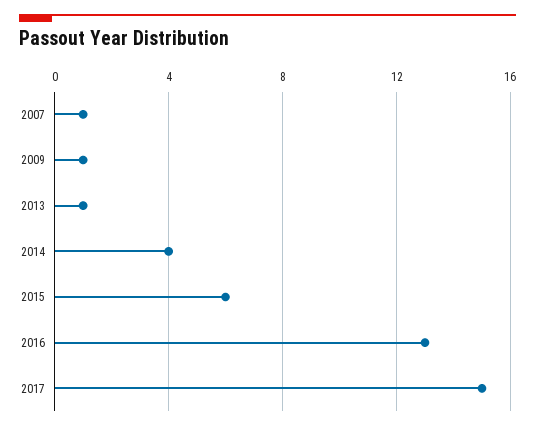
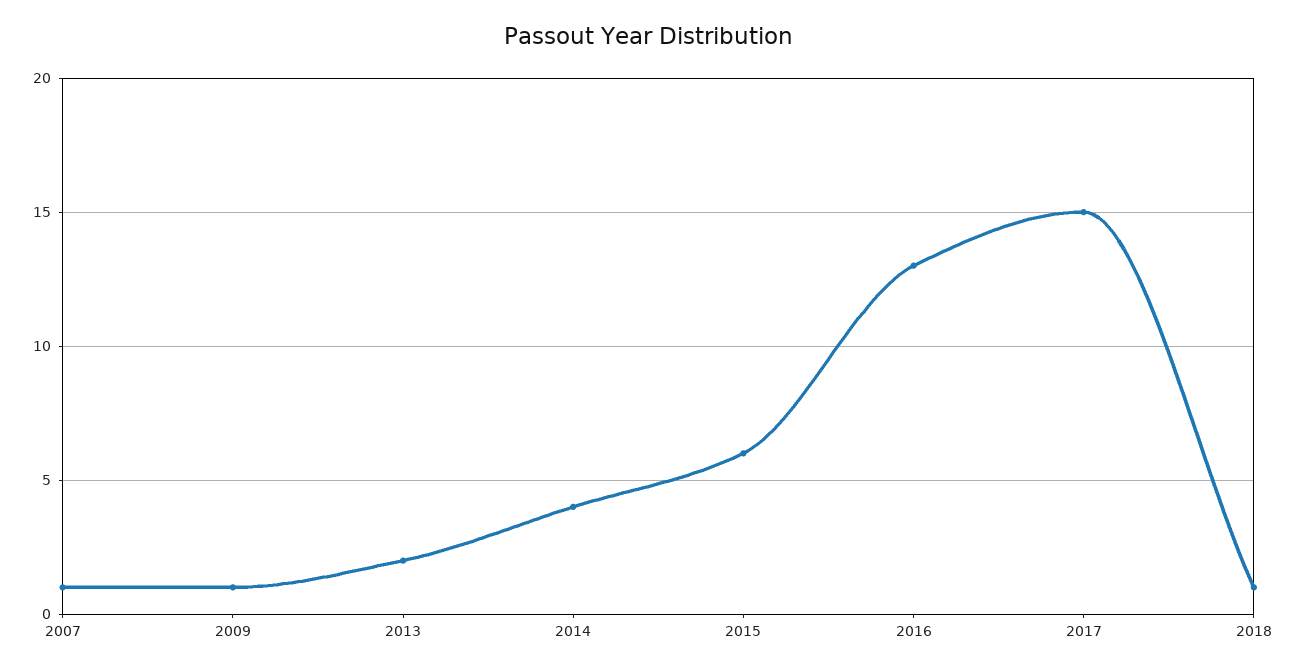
2013: 1 -> 2
2018: none -> 1

